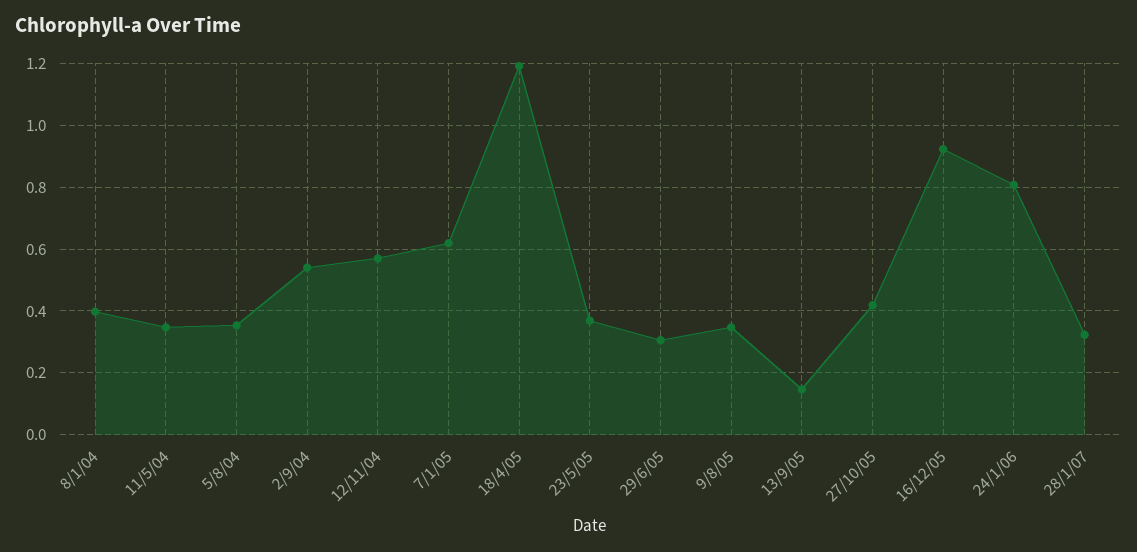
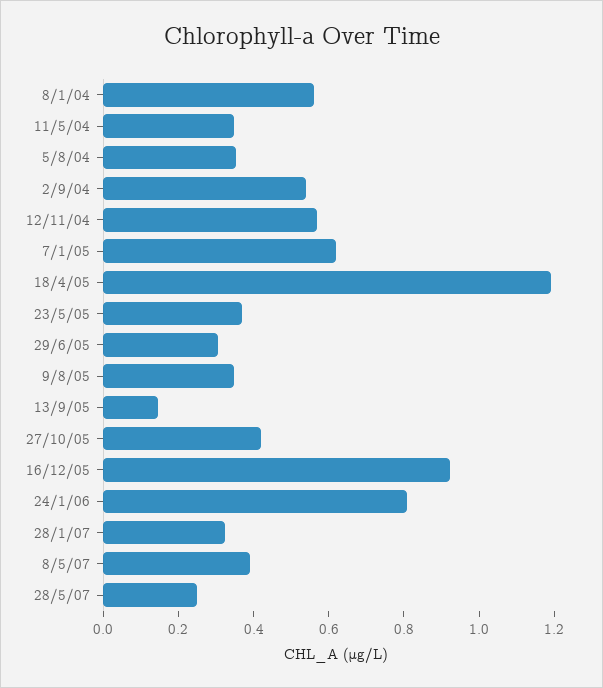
8/1/04: 0.4 -> 0.55
8/5/07: none -> 0.4
28/5/07: none -> 0.25

